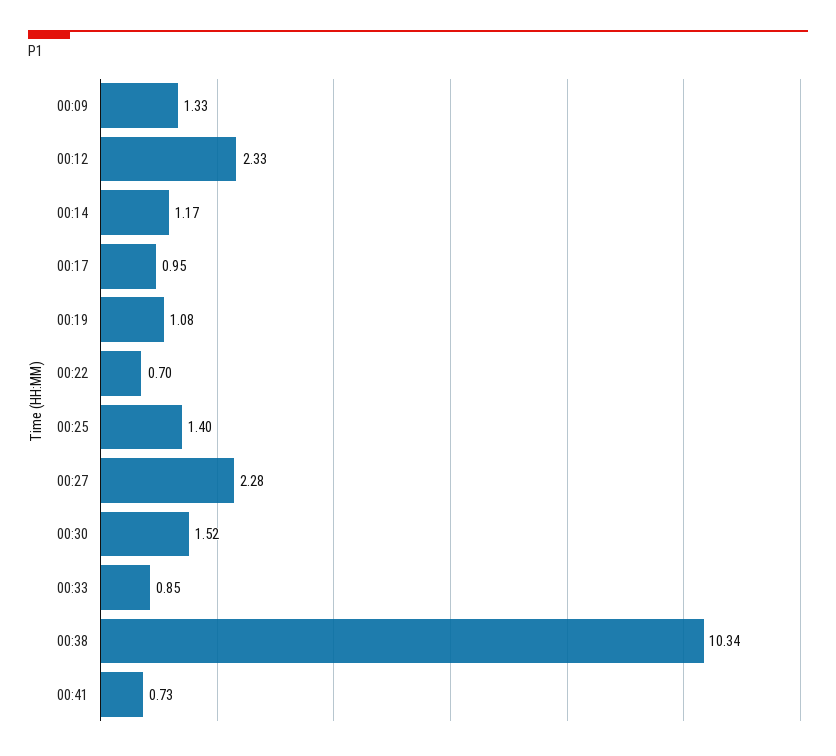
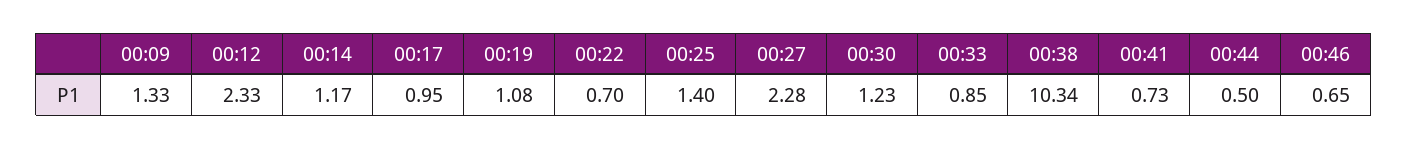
00:30: 1.52 -> 1.23
00:44: none -> 0.5
00:46: none -> 0.65

